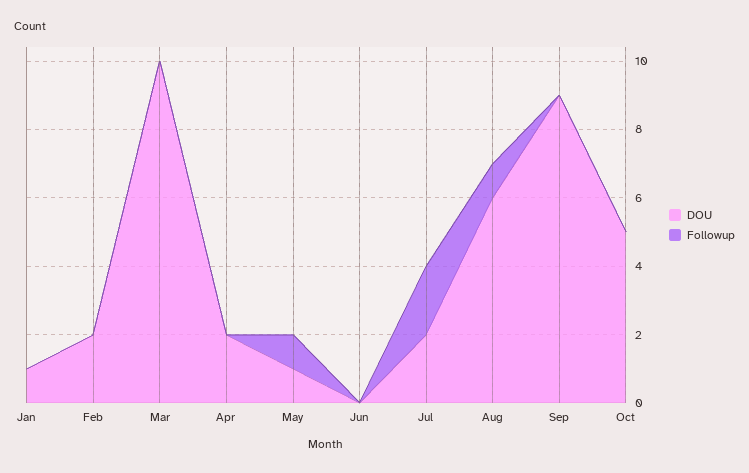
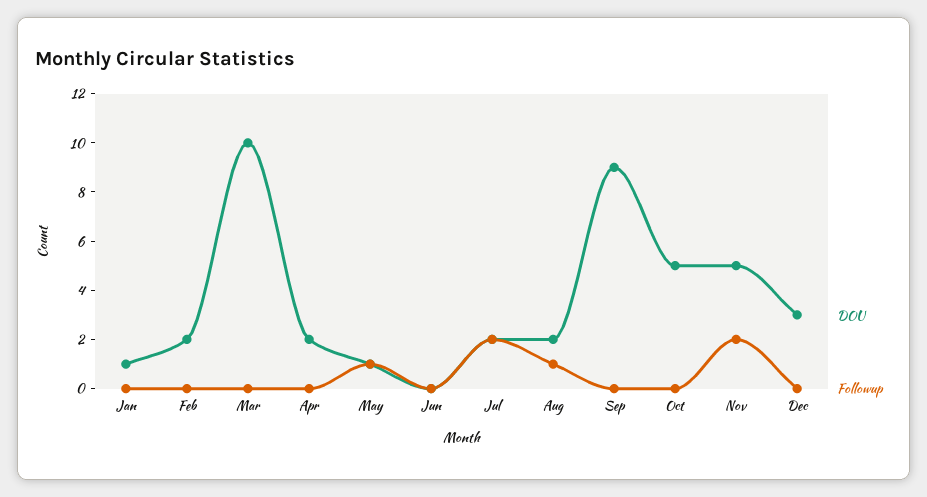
DOU, Aug: 6 -> 2
DOU, Nov: none -> 5
Followup, Nov: none -> 2
DOU, Dec: none -> 3
Followup, Dec: none -> 0

